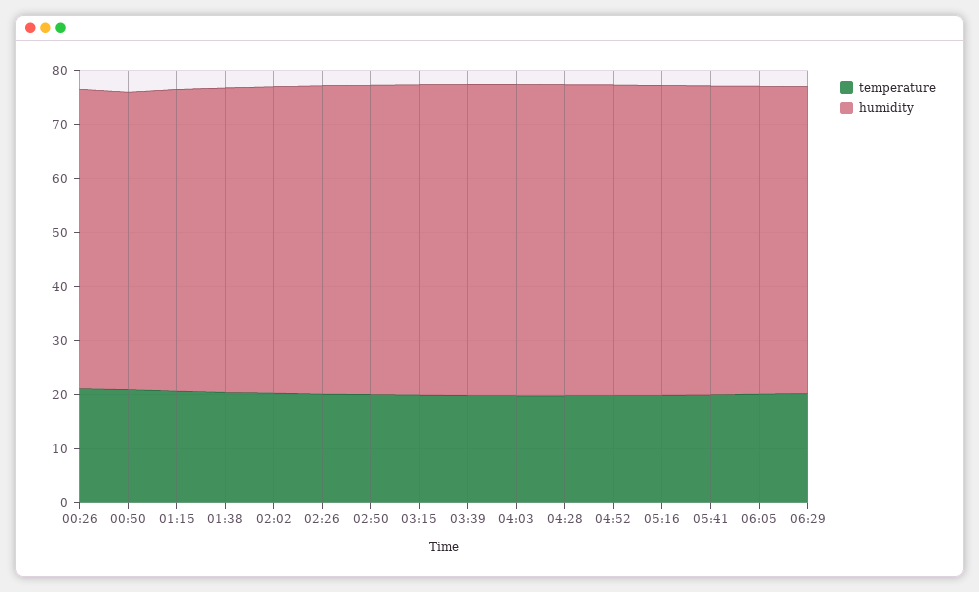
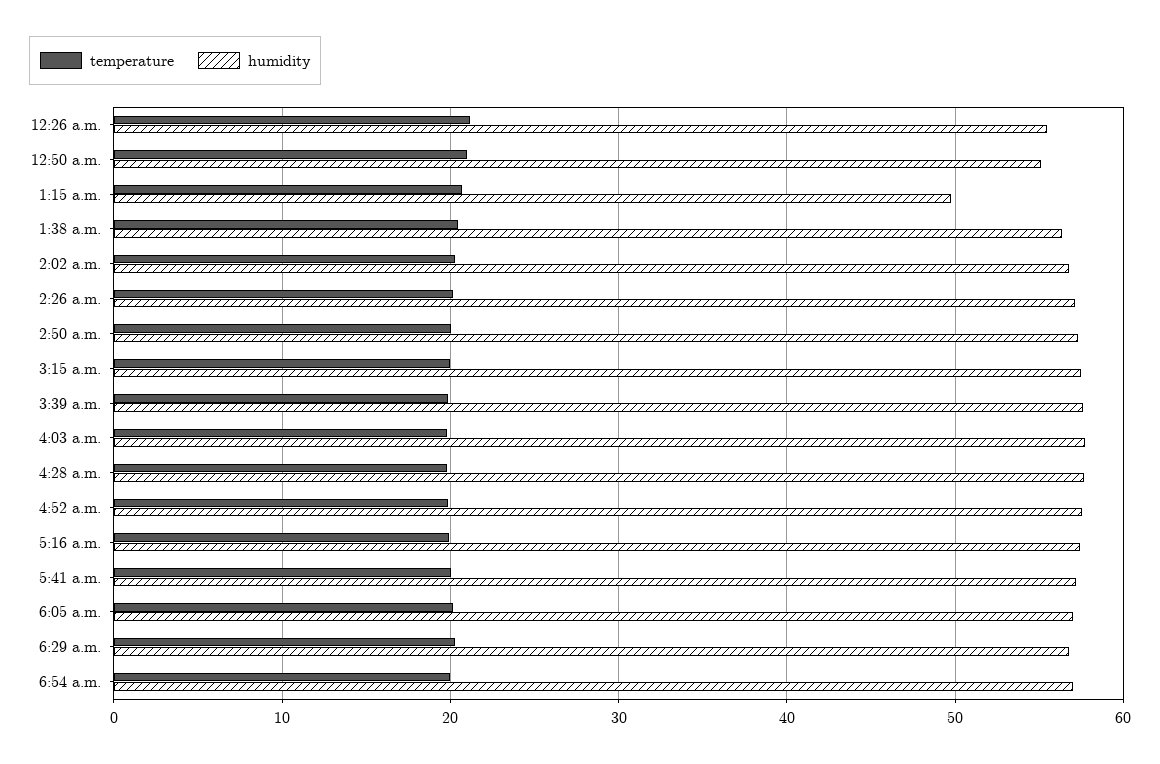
humidity, 01:15: 56 -> 50
temperature, 6:54 a.m.: none -> 20
humidity, 6:54 a.m.: none -> 57

